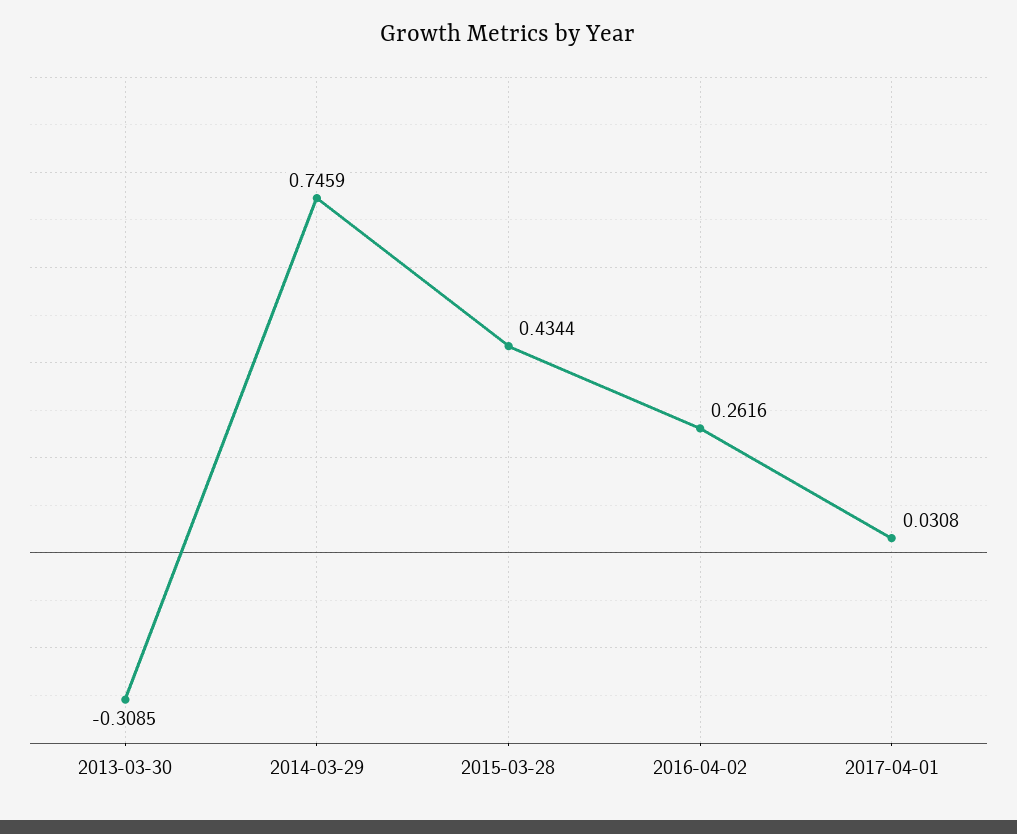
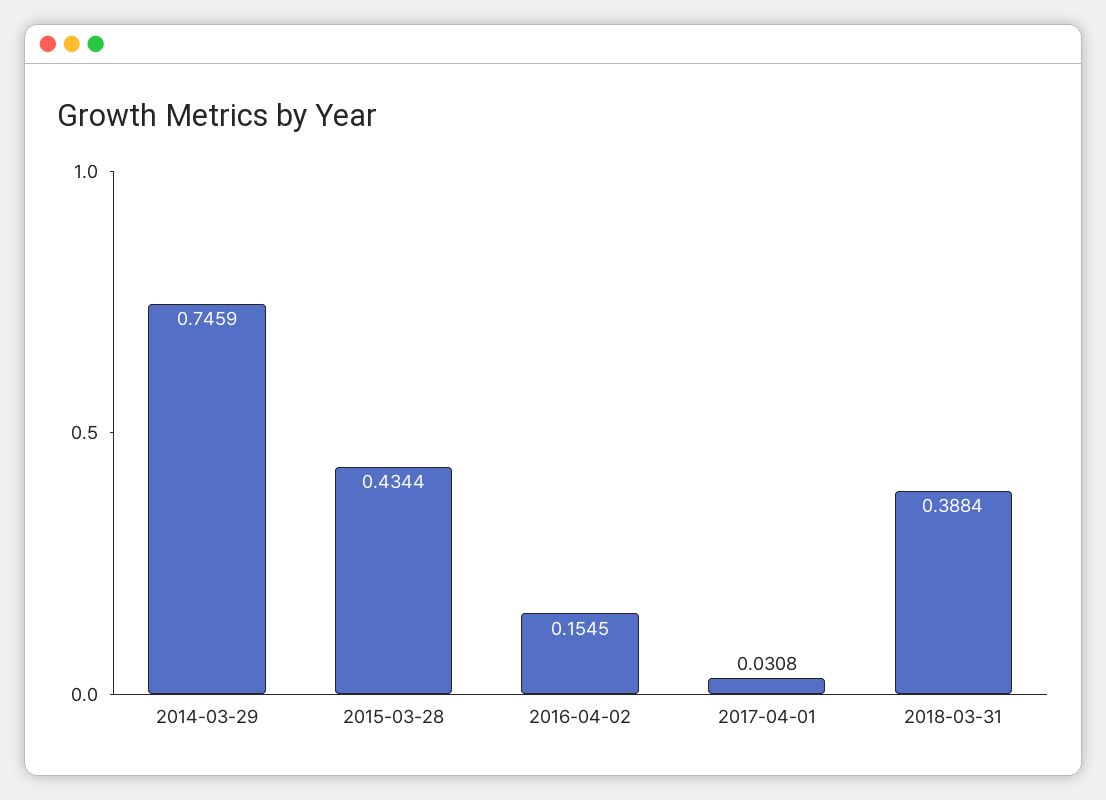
2013-03-30: -0.3085 -> none
2016-04-02: 0.2616 -> 0.1545
2018-03-31: none -> 0.3884

